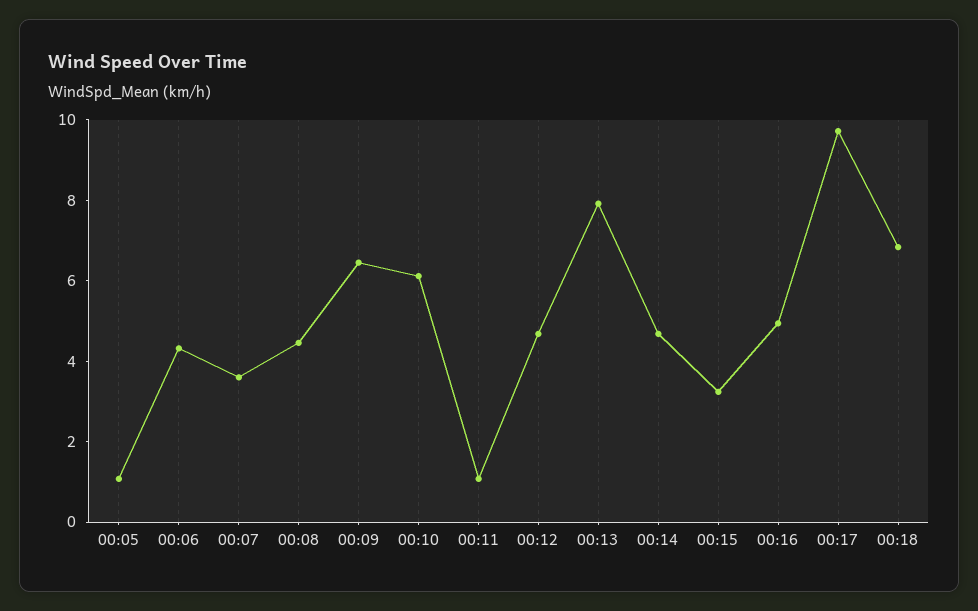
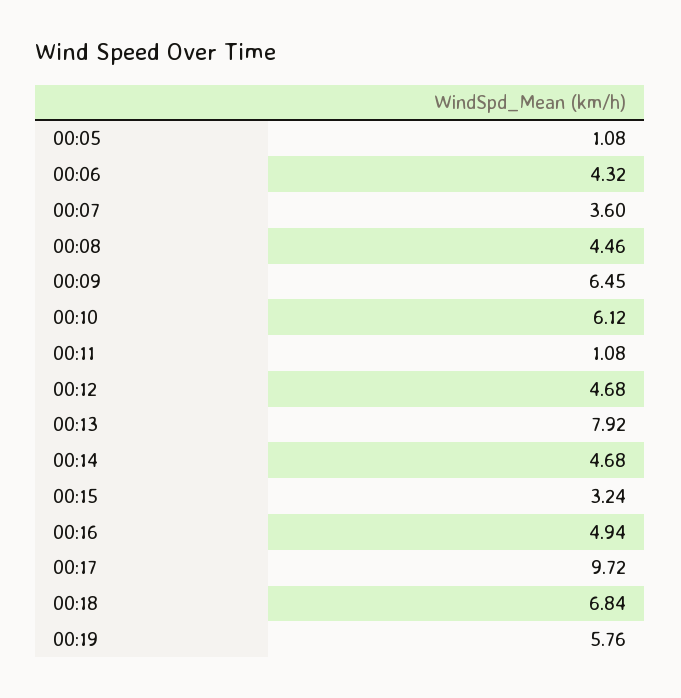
00:19: none -> 5.76

